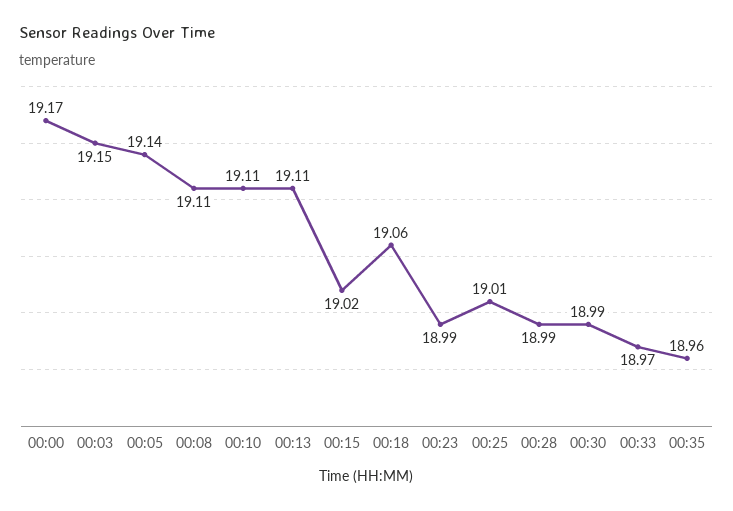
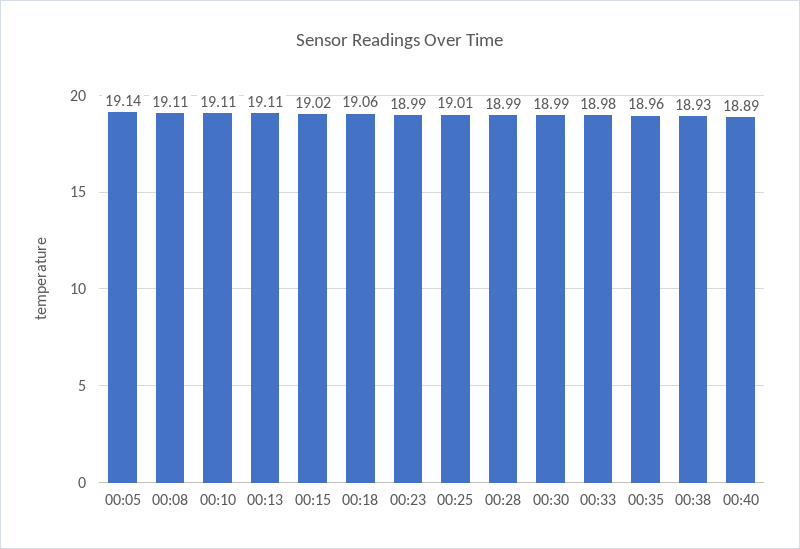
00:00: 19.17 -> none
00:03: 19.15 -> none
00:33: 18.97 -> 18.98
00:38: none -> 18.93
00:40: none -> 18.89

